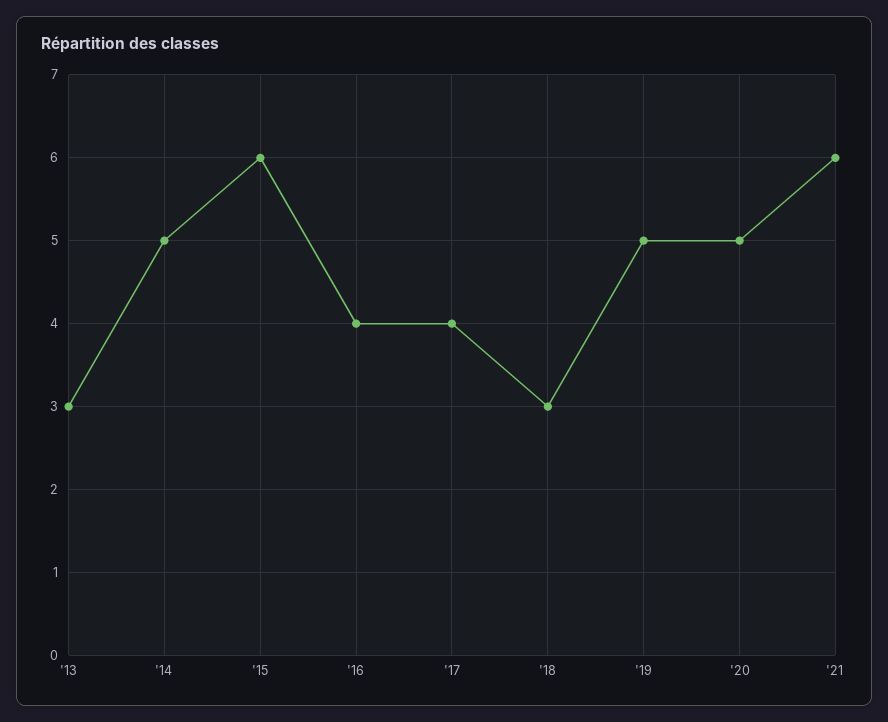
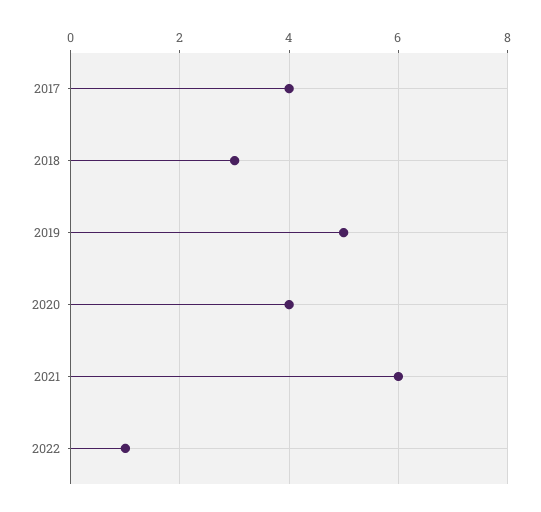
'13: 3 -> none
'14: 5 -> none
'15: 6 -> none
'16: 4 -> none
'20: 5 -> 4
2022: none -> 1

